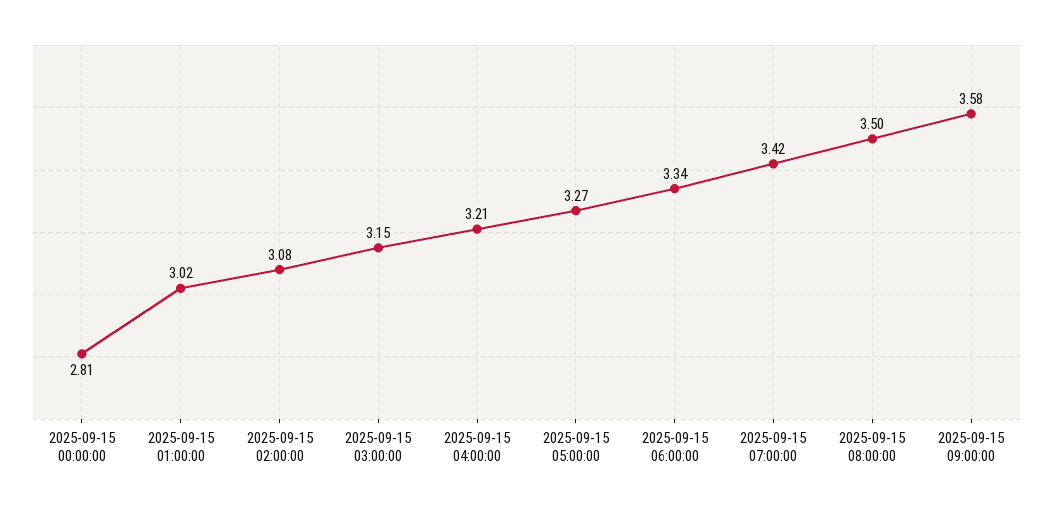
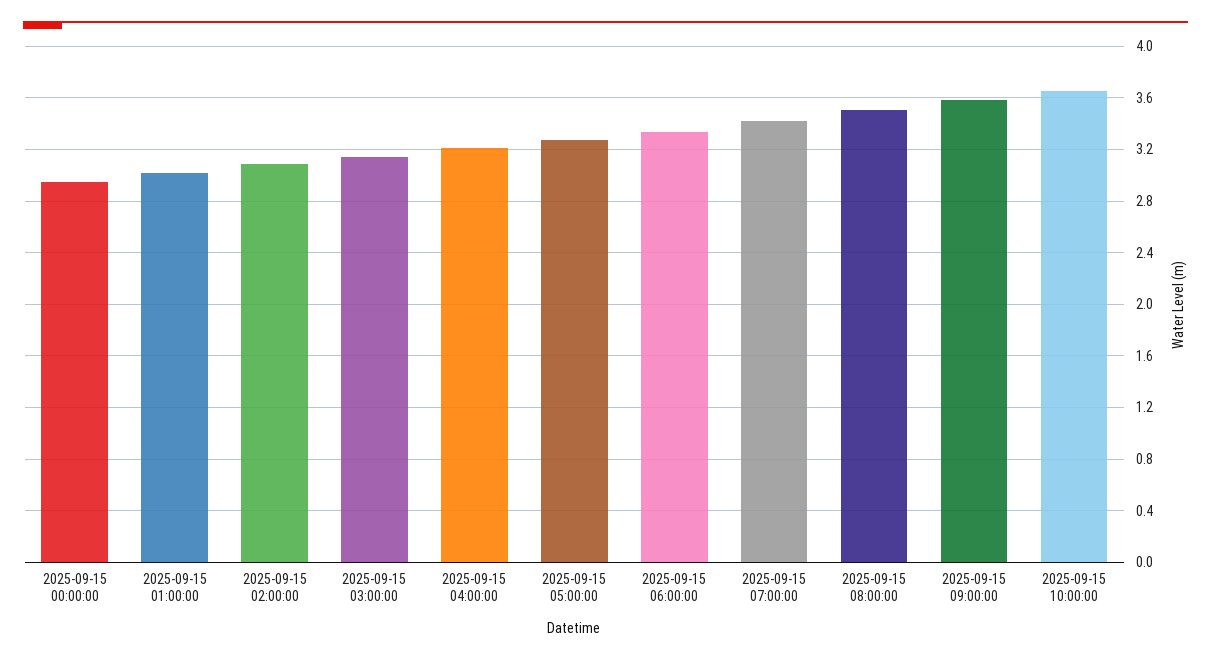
2025-09-15 00:00:00: 2.81 -> 2.95
2025-09-15 10:00:00: none -> 3.65

